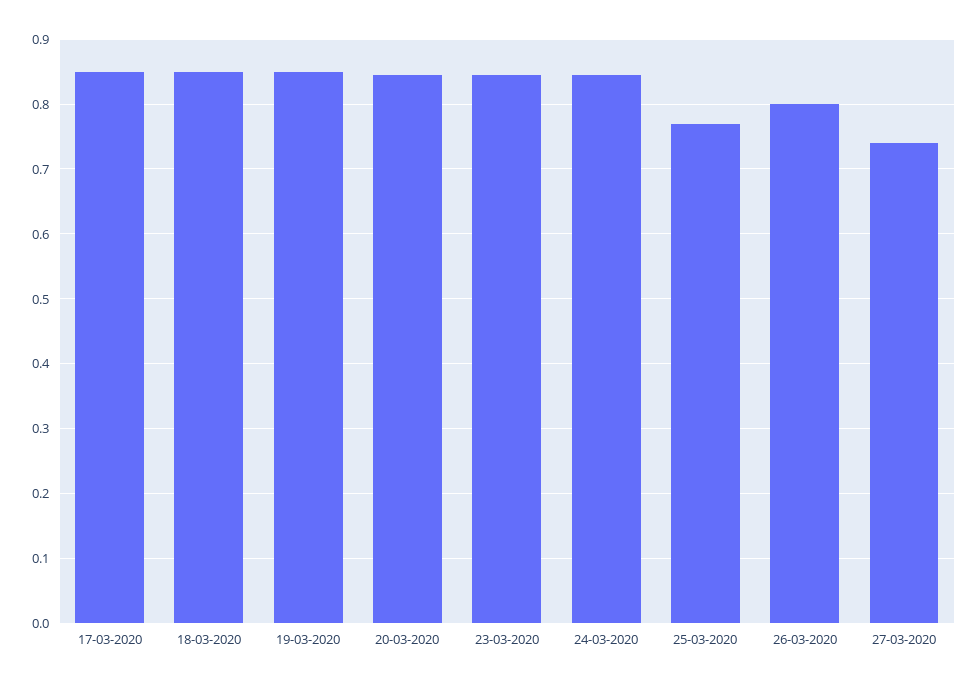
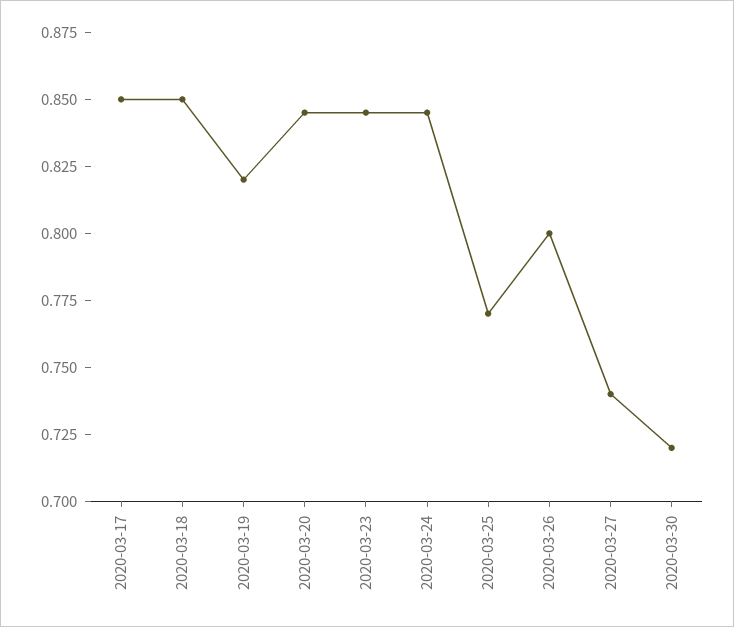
19-03-2020: 0.85 -> 0.82
2020-03-30: none -> 0.72

